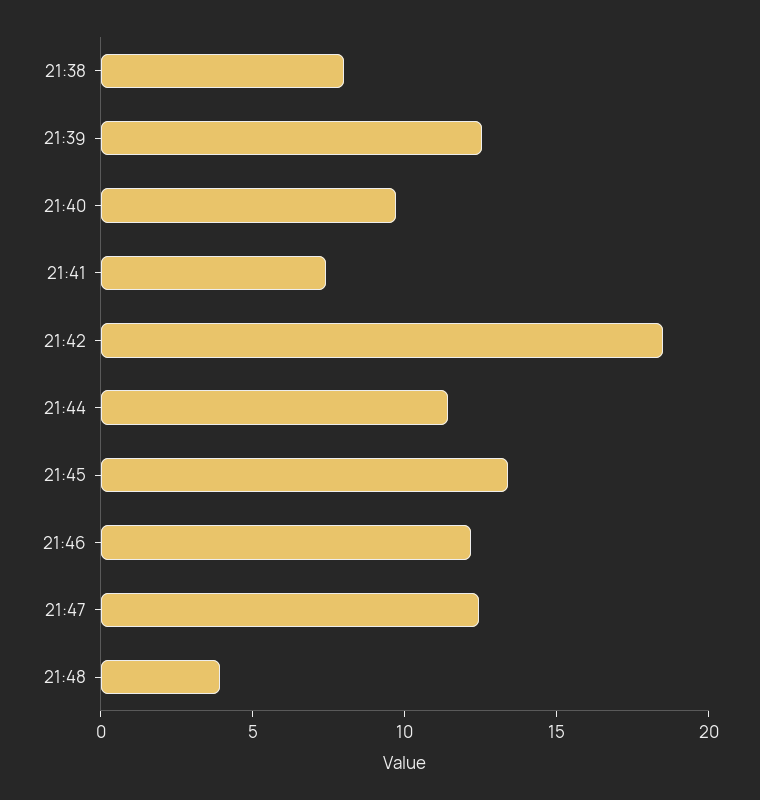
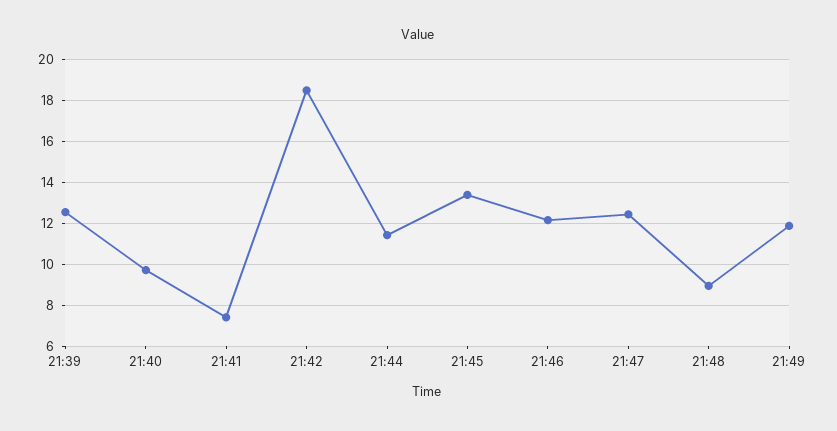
21:38: 8 -> none
21:48: 4 -> 9
21:49: none -> 12

